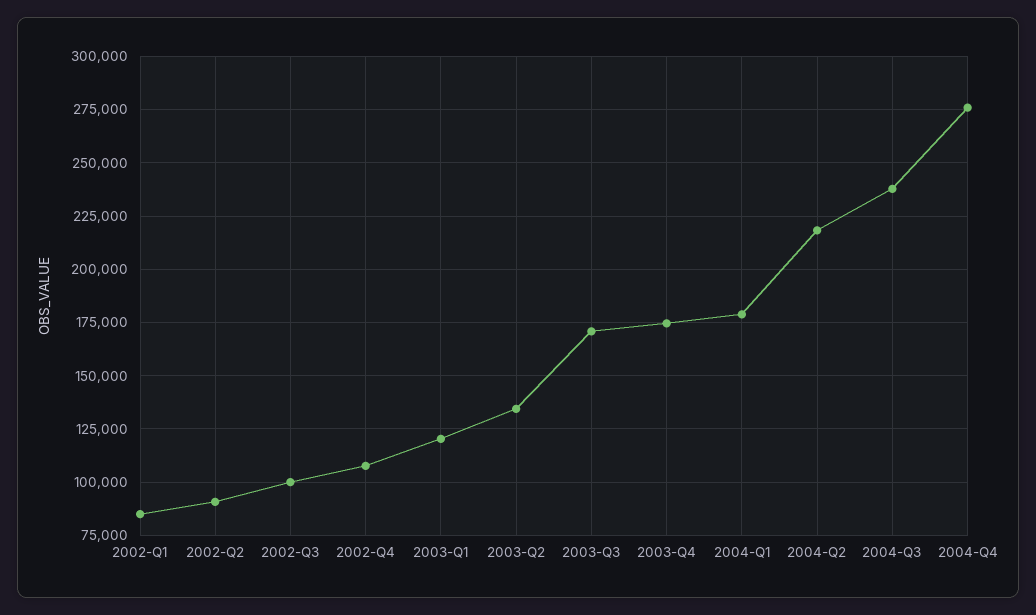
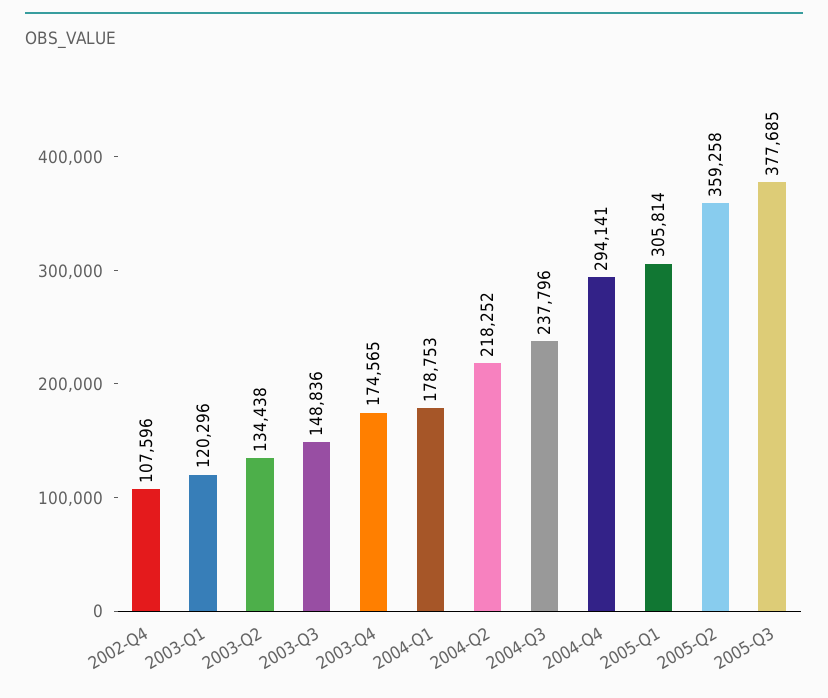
2002-Q1: 85000 -> none
2002-Q2: 90000 -> none
2002-Q3: 100000 -> none
2003-Q3: 170000 -> 148836
2004-Q4: 275000 -> 294141
2005-Q1: none -> 305814
2005-Q2: none -> 359258
2005-Q3: none -> 377685

